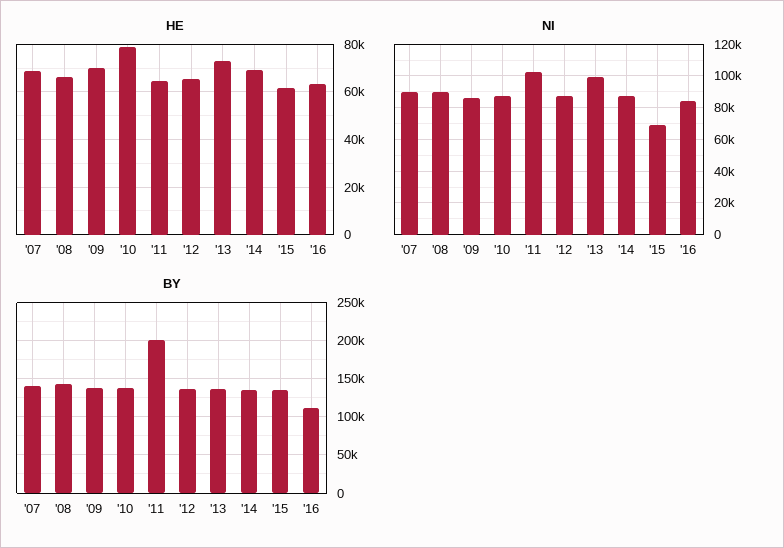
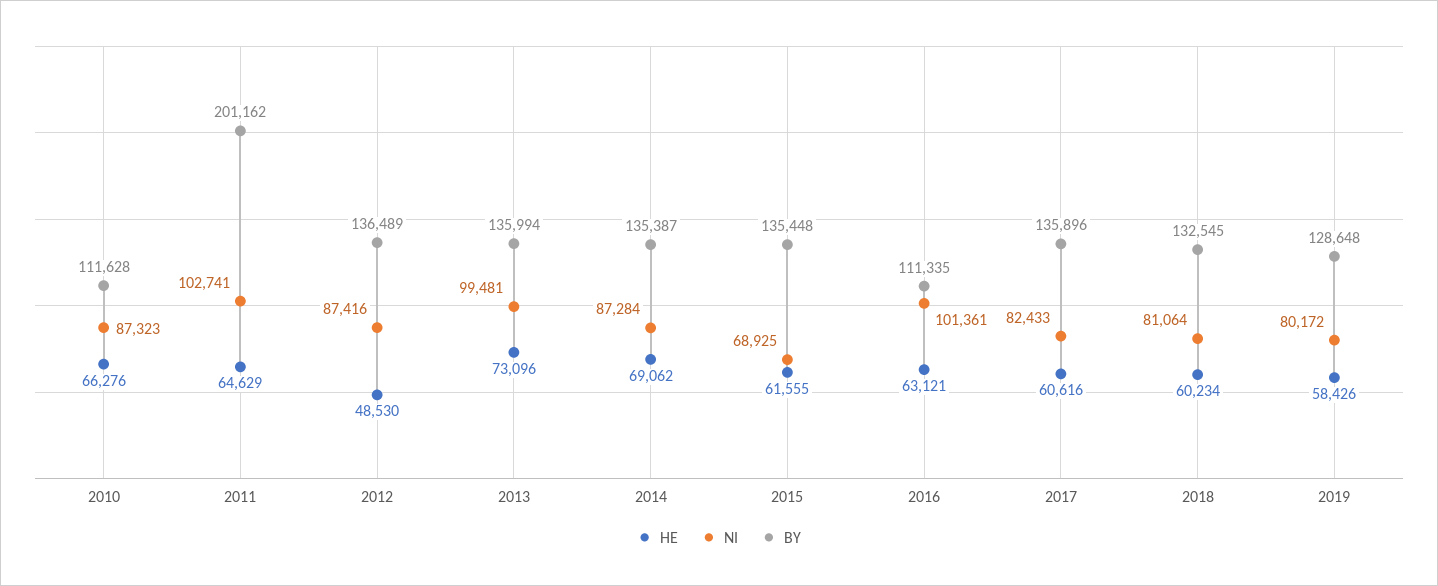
HE, '07: 70000 -> none
HE, '08: 65000 -> none
HE, '09: 70000 -> none
HE, '10: 80000 -> 66276
HE, '12: 65000 -> 48530
NI, '07: 90000 -> none
NI, '08: 90000 -> none
NI, '09: 85000 -> none
NI, '16: 85000 -> 101361
BY, '07: 140000 -> none
BY, '08: 140000 -> none
BY, '09: 140000 -> none
BY, '10: 140000 -> 111628
HE, 2017: none -> 60616
NI, 2017: none -> 82433
BY, 2017: none -> 135896
HE, 2018: none -> 60234
NI, 2018: none -> 81064
BY, 2018: none -> 132545
HE, 2019: none -> 58426
NI, 2019: none -> 80172
BY, 2019: none -> 128648

